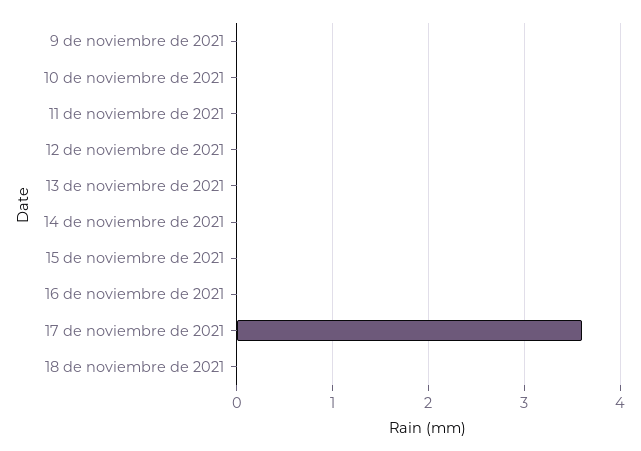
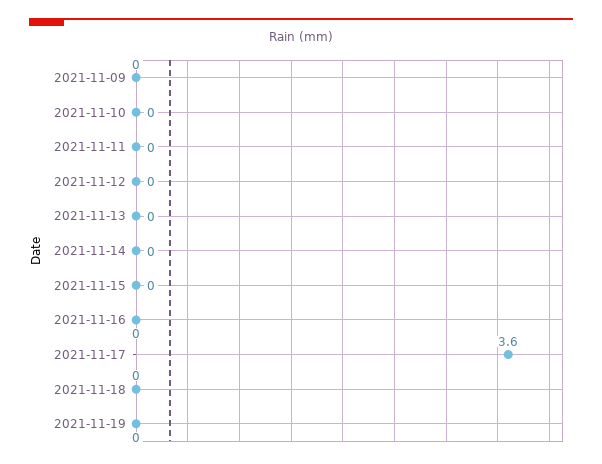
2021-11-19: none -> 0

